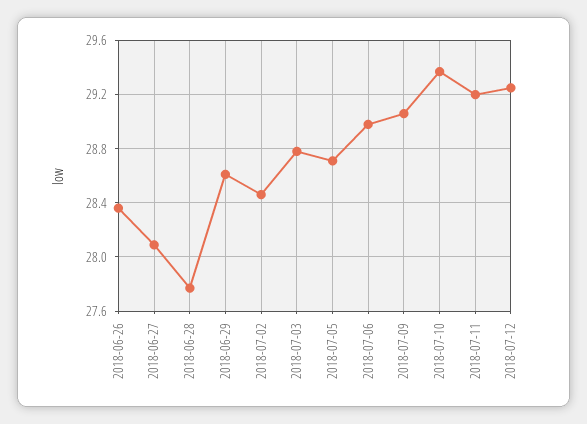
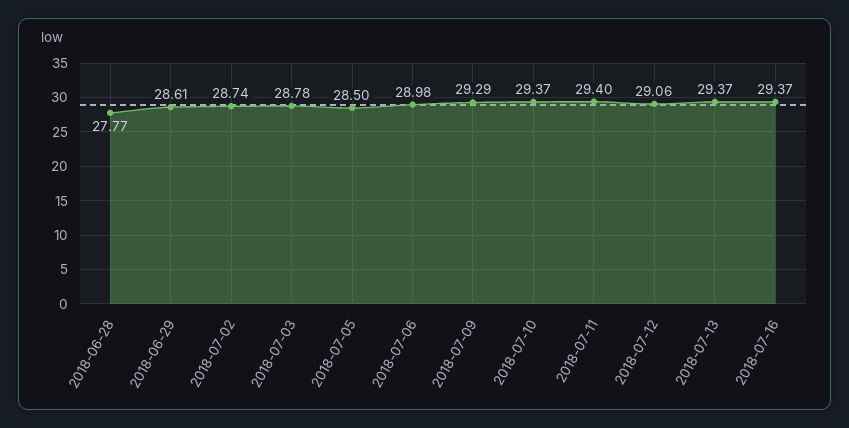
2018-06-26: 28.35 -> none
2018-06-27: 28.1 -> none
2018-07-02: 28.45 -> 28.74
2018-07-05: 28.7 -> 28.5
2018-07-09: 29.05 -> 29.29
2018-07-11: 29.2 -> 29.4
2018-07-12: 29.25 -> 29.06
2018-07-13: none -> 29.37
2018-07-16: none -> 29.37

